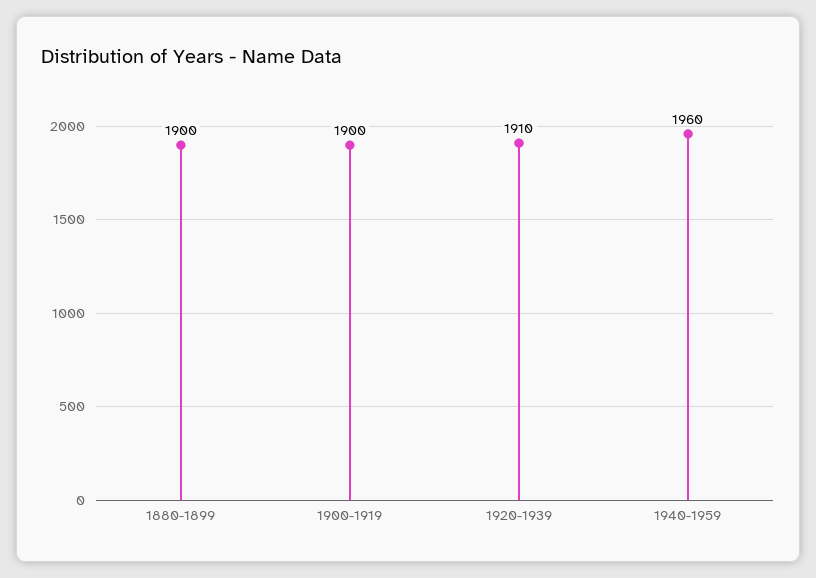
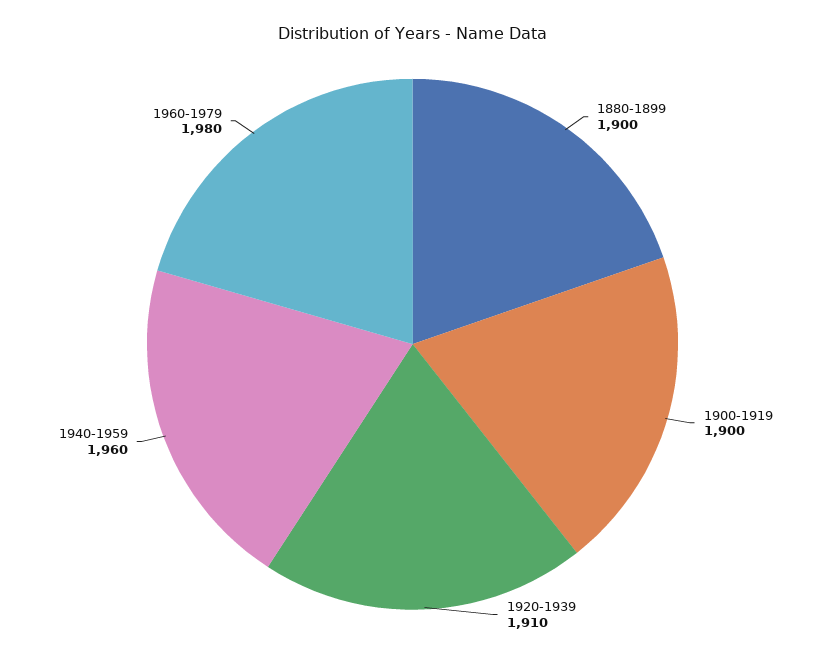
1960-1979: none -> 1980

